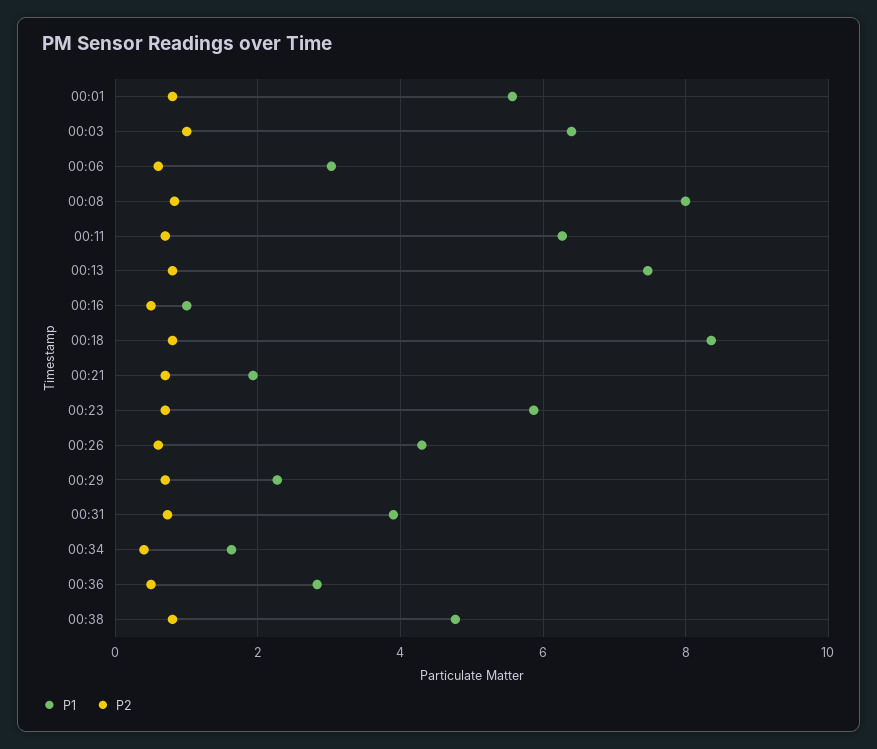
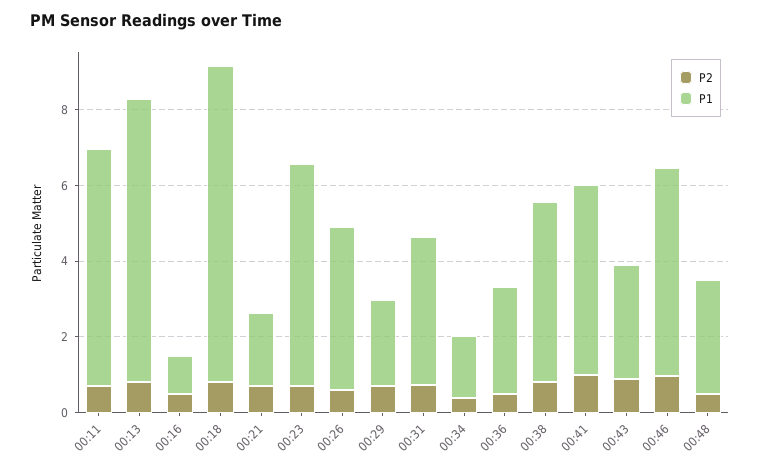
P1, 00:01: 5.6 -> none
P2, 00:01: 0.8 -> none
P1, 00:03: 6.4 -> none
P2, 00:03: 1 -> none
P1, 00:06: 3 -> none
P2, 00:06: 0.6 -> none
P1, 00:08: 8 -> none
P2, 00:08: 0.8 -> none
P2, 00:41: none -> 1
P1, 00:41: none -> 5
P2, 00:43: none -> 1
P1, 00:43: none -> 3
P2, 00:46: none -> 1
P1, 00:46: none -> 5.5
P2, 00:48: none -> 0.5
P1, 00:48: none -> 3

